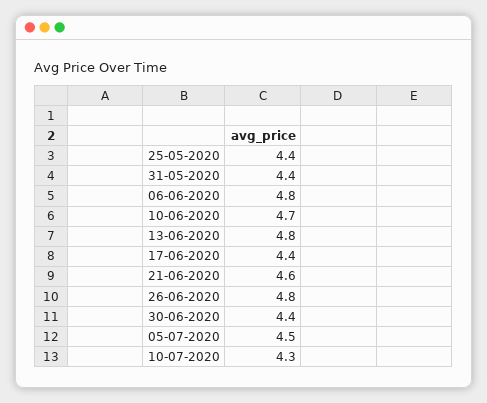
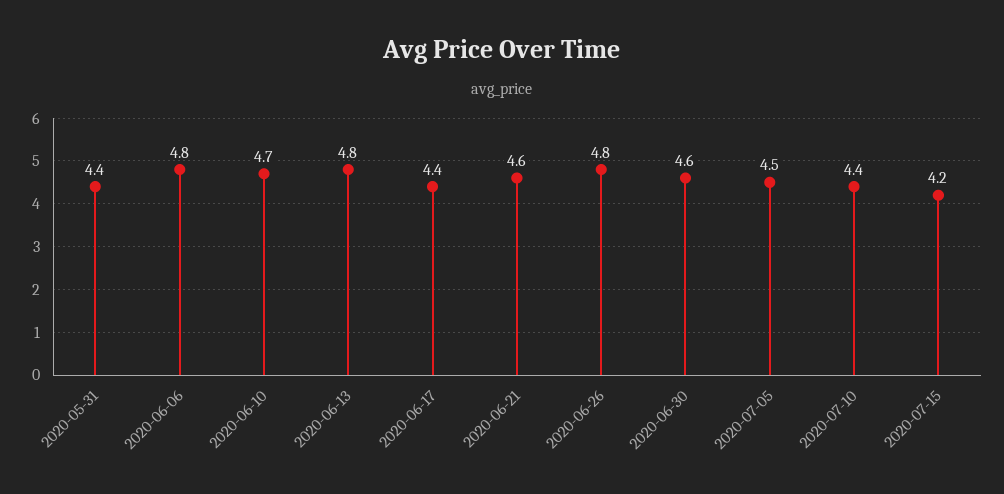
25-05-2020: 4.4 -> none
30-06-2020: 4.4 -> 4.6
10-07-2020: 4.3 -> 4.4
2020-07-15: none -> 4.2

